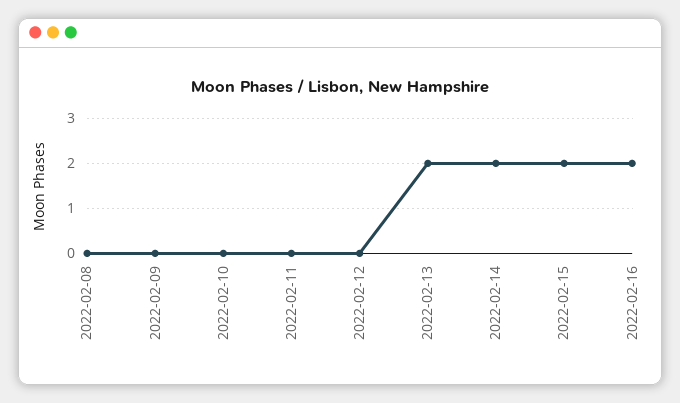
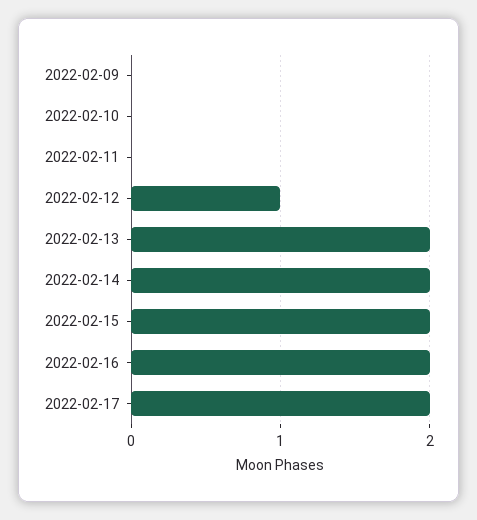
2022-02-08: 0 -> none
2022-02-12: 0 -> 1
2022-02-17: none -> 2

